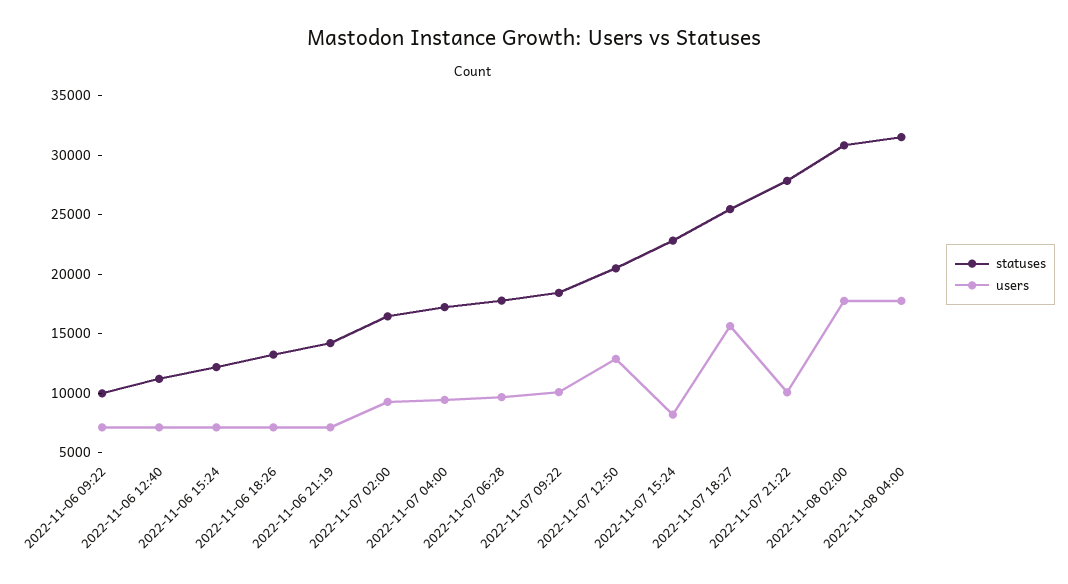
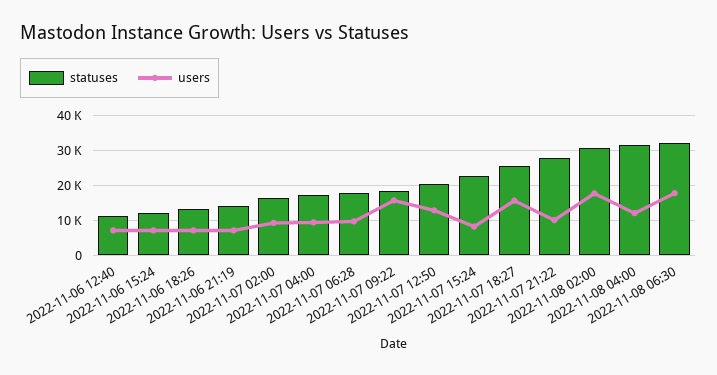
statuses, 2022-11-06 09:22: 10000 -> none
users, 2022-11-06 09:22: 7000 -> none
users, 2022-11-07 09:22: 10000 -> 16000
users, 2022-11-08 04:00: 18000 -> 12000
statuses, 2022-11-08 06:30: none -> 32000
users, 2022-11-08 06:30: none -> 18000

